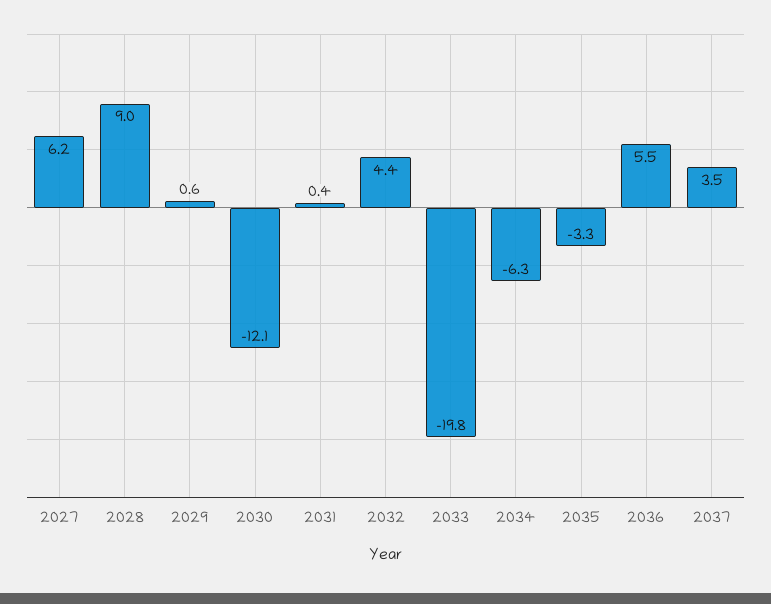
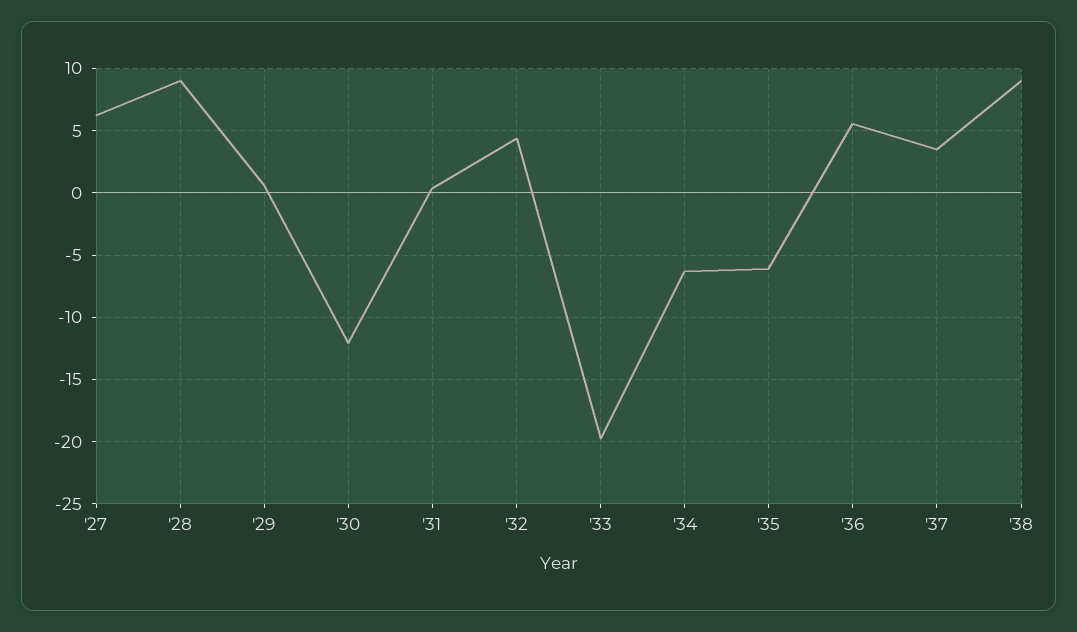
2035: -3.3 -> -6
'38: none -> 9

